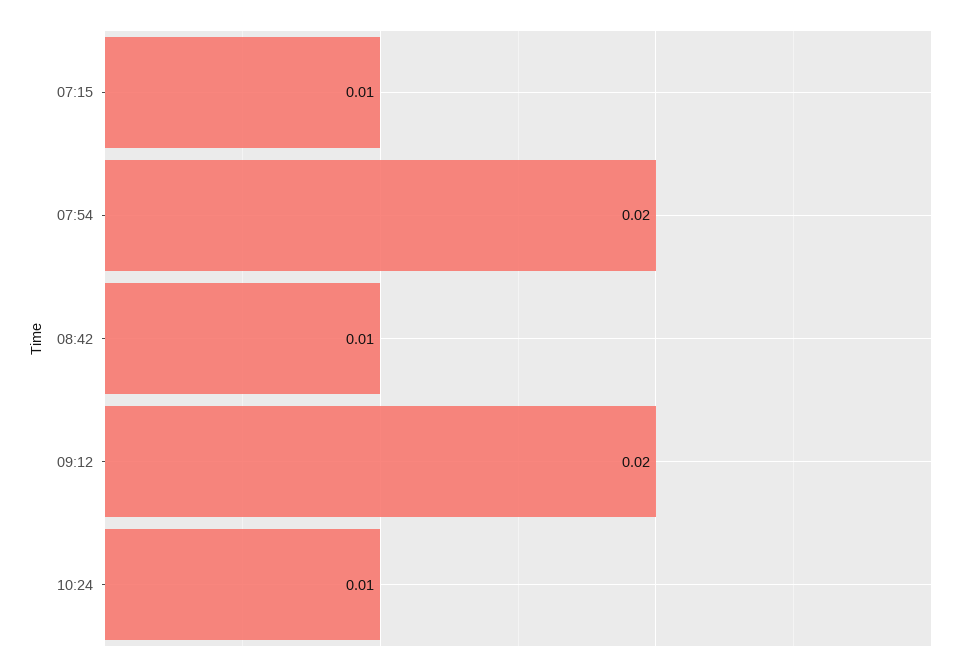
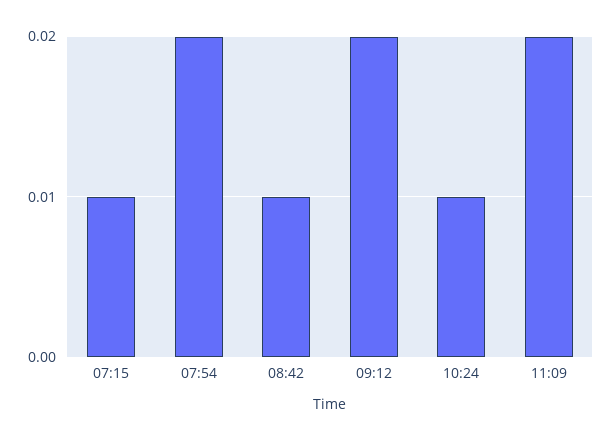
11:09: none -> 0.02

